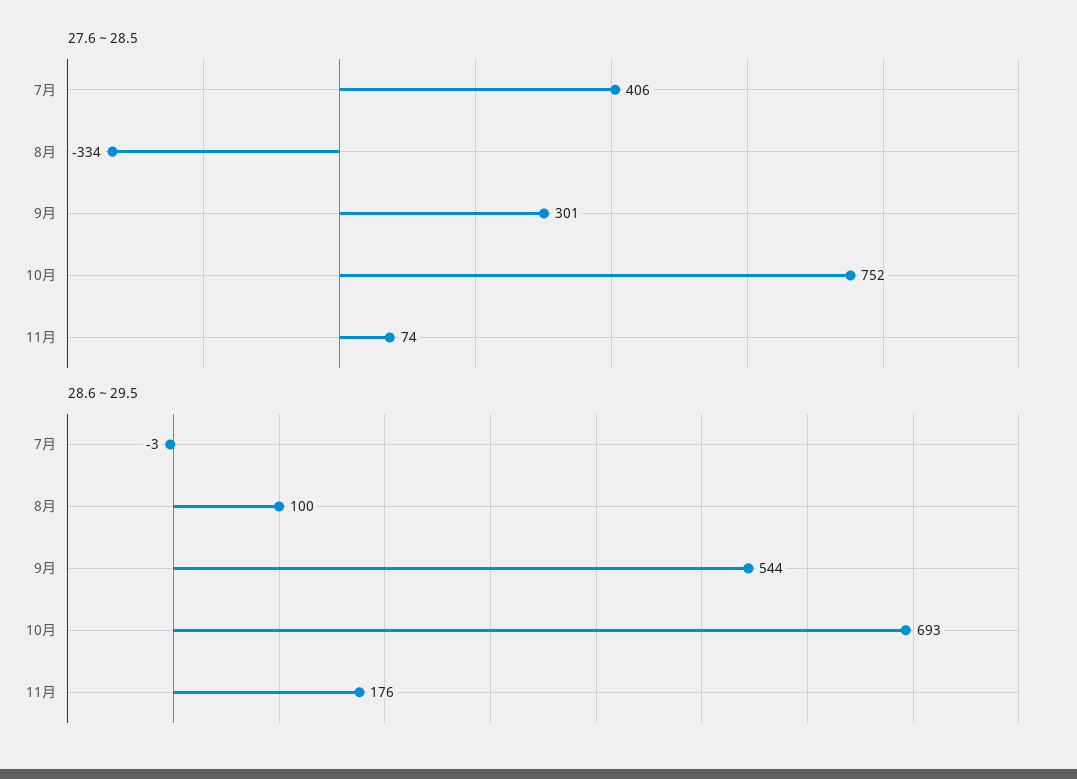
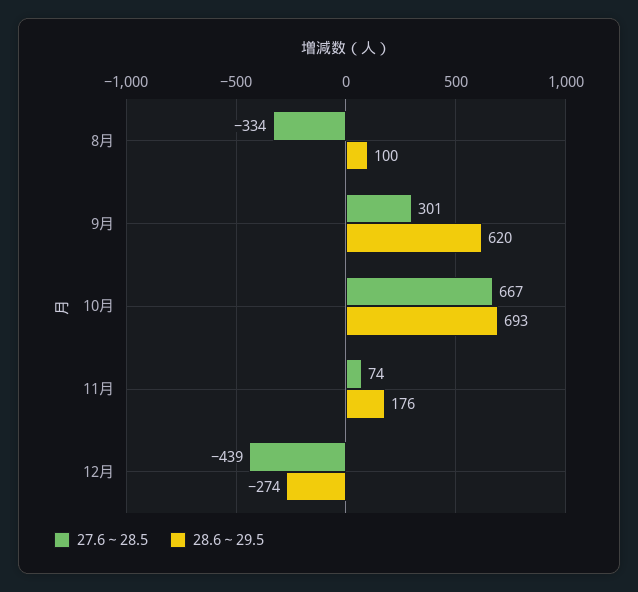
27.6～28.5, 7月: 406 -> none
27.6～28.5, 10月: 752 -> 667
28.6～29.5, 7月: -3 -> none
28.6～29.5, 9月: 544 -> 620
27.6～28.5, 12月: none -> -439
28.6～29.5, 12月: none -> -274

